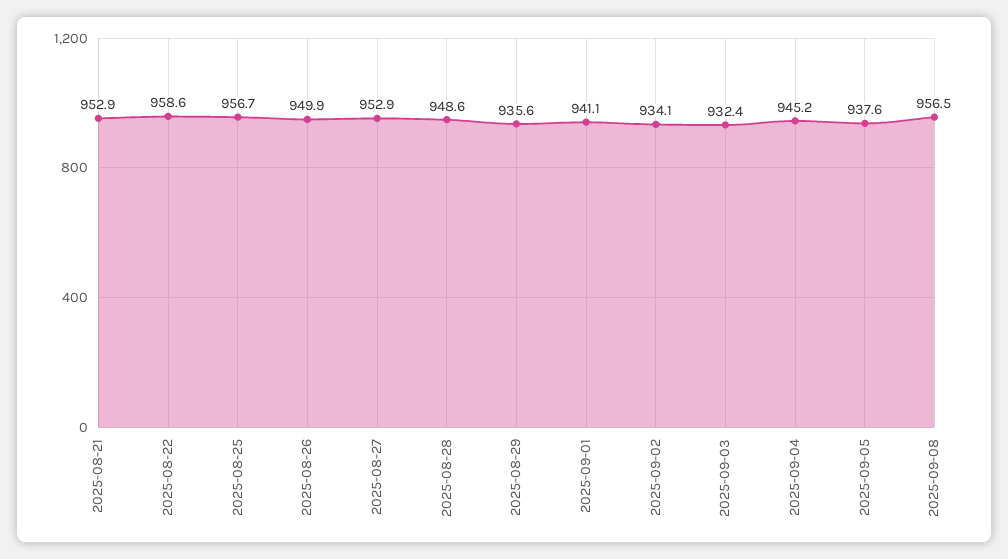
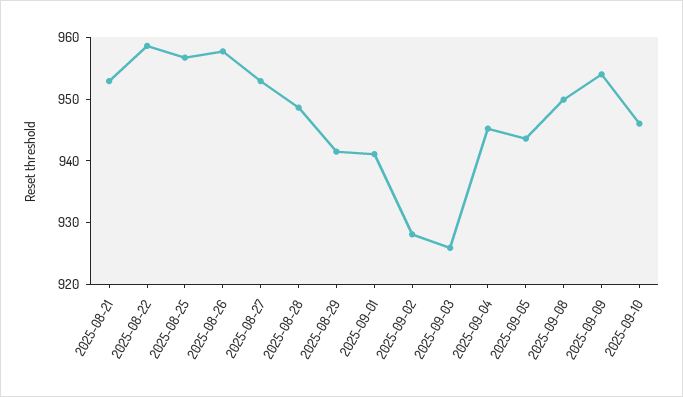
2025-08-26: 949.9 -> 958
2025-08-29: 935.6 -> 942
2025-09-02: 934.1 -> 928
2025-09-03: 932.4 -> 926
2025-09-05: 937.6 -> 944
2025-09-08: 956.5 -> 950
2025-09-09: none -> 954
2025-09-10: none -> 946

